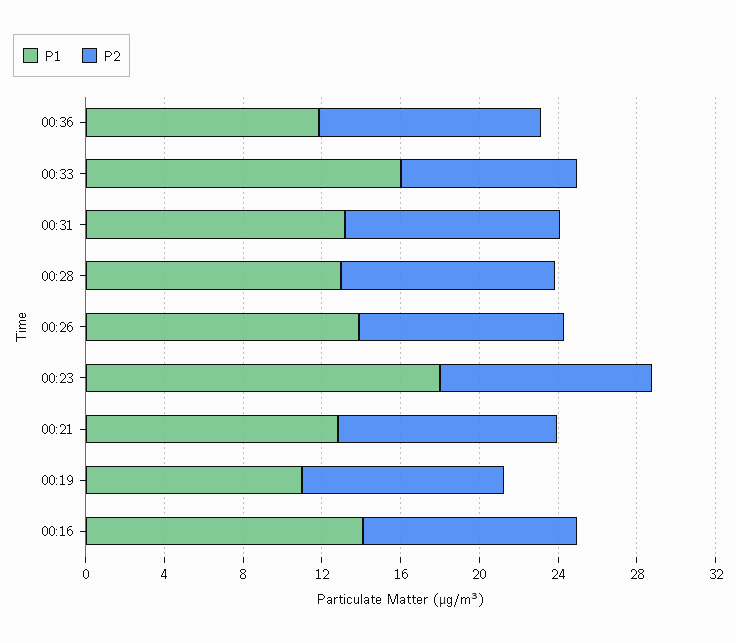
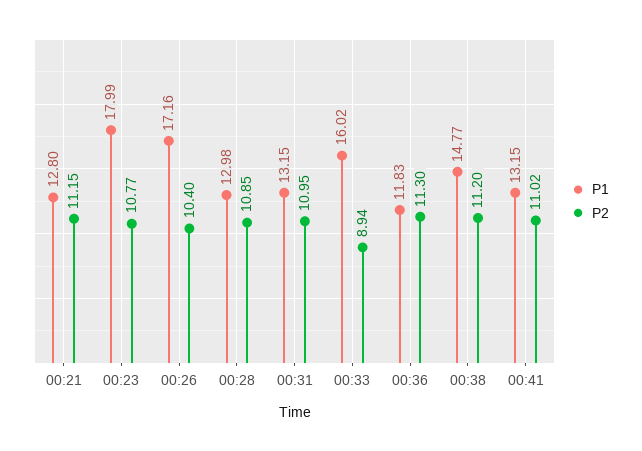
P1, 00:26: 14 -> 17.16
P1, 00:19: 11 -> none
P2, 00:19: 10 -> none
P1, 00:16: 14 -> none
P2, 00:16: 11 -> none
P1, 00:38: none -> 14.77
P2, 00:38: none -> 11.2
P1, 00:41: none -> 13.15
P2, 00:41: none -> 11.02

